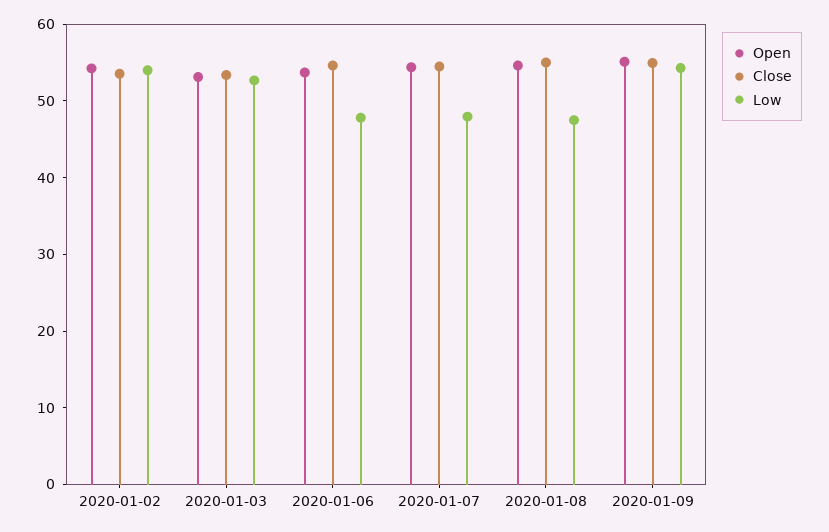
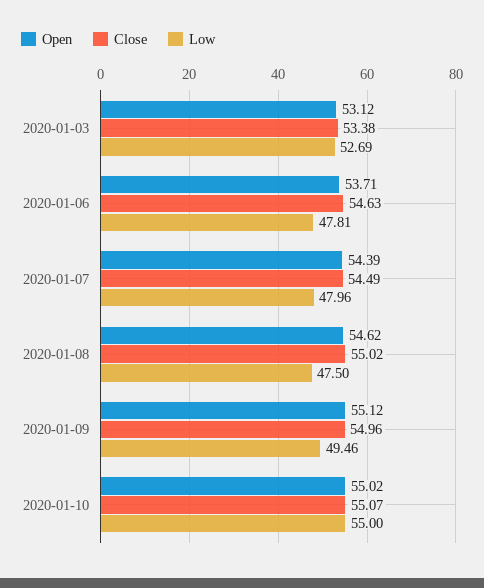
Open, 2020-01-02: 54 -> none
Close, 2020-01-02: 54 -> none
Low, 2020-01-02: 54 -> none
Low, 2020-01-09: 54 -> 49.46
Open, 2020-01-10: none -> 55.02
Close, 2020-01-10: none -> 55.07
Low, 2020-01-10: none -> 55

